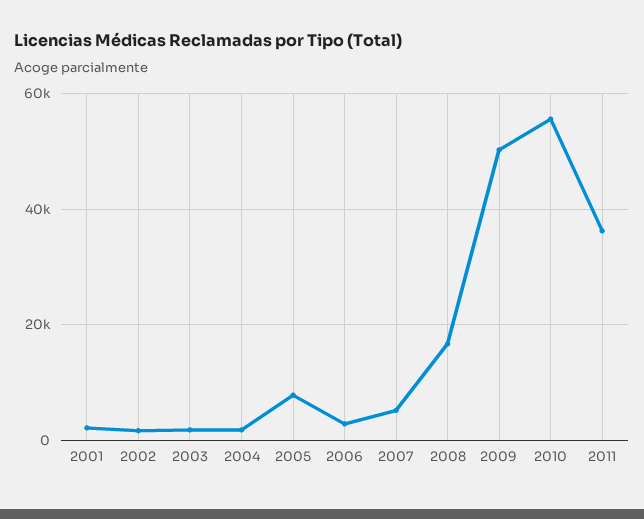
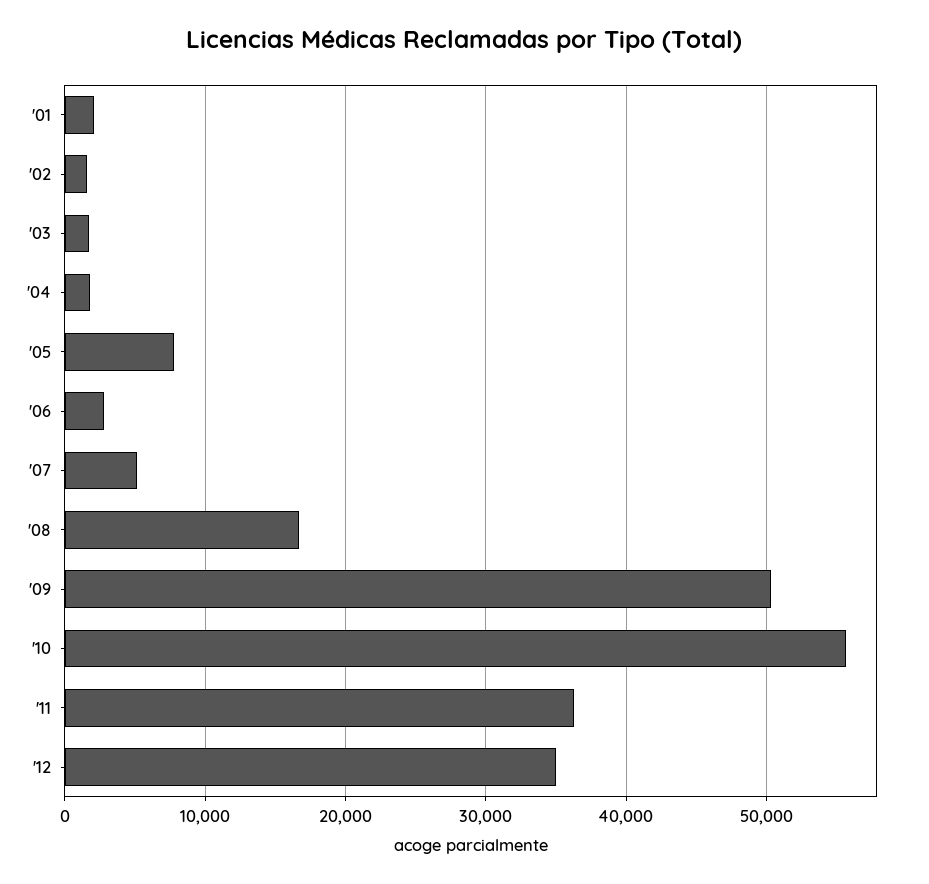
'12: none -> 35000

